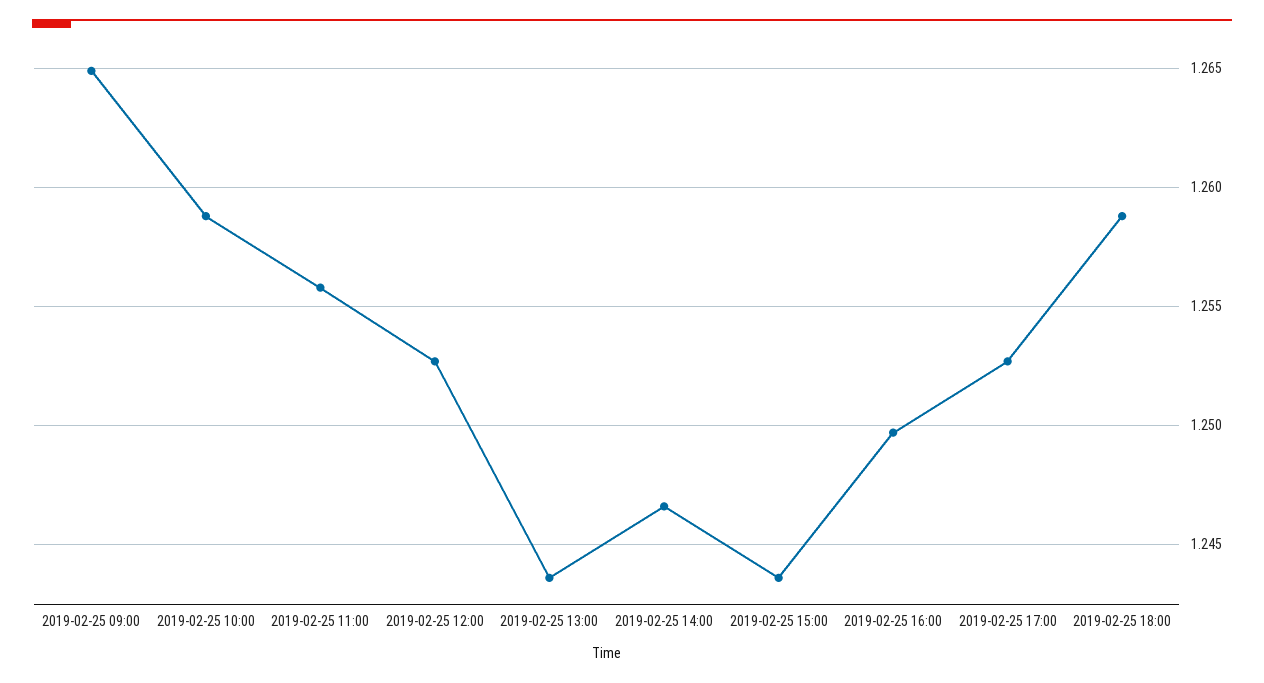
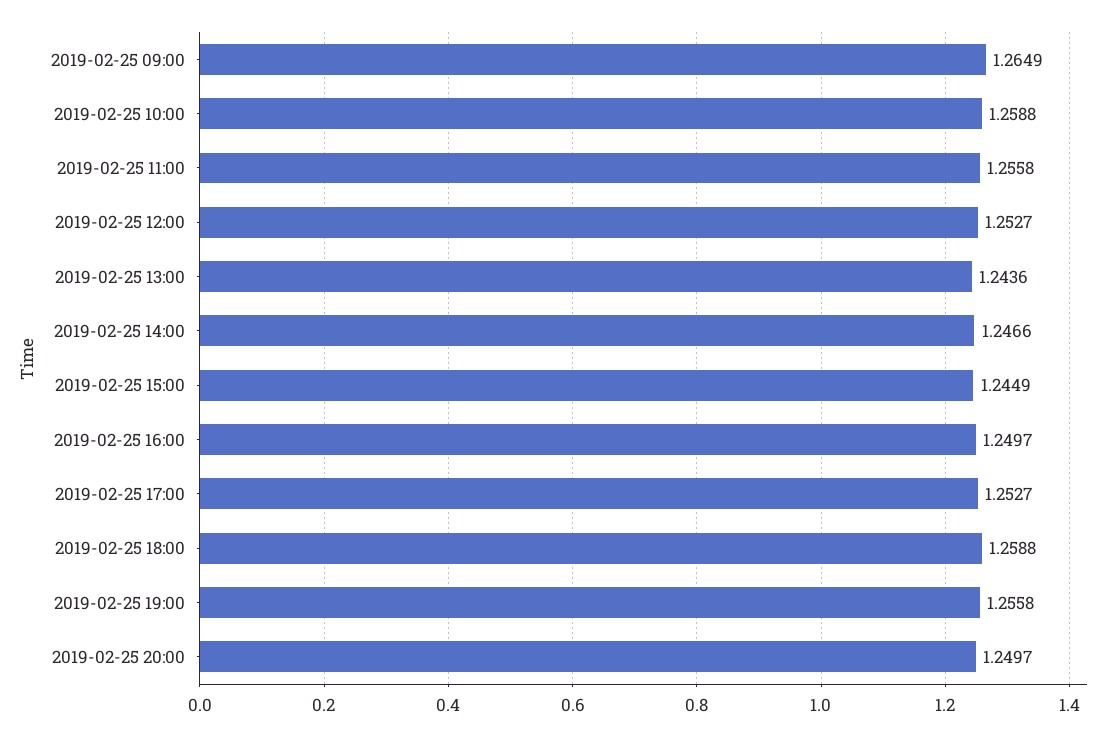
2019-02-25 15:00: 1.2435 -> 1.2449
2019-02-25 19:00: none -> 1.2558
2019-02-25 20:00: none -> 1.2497

